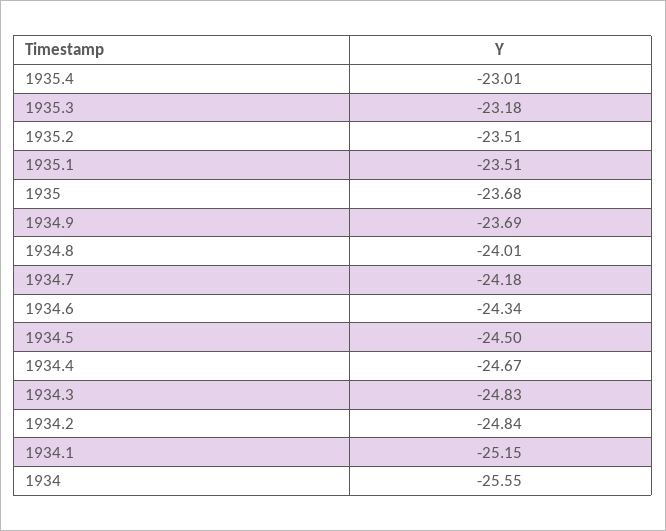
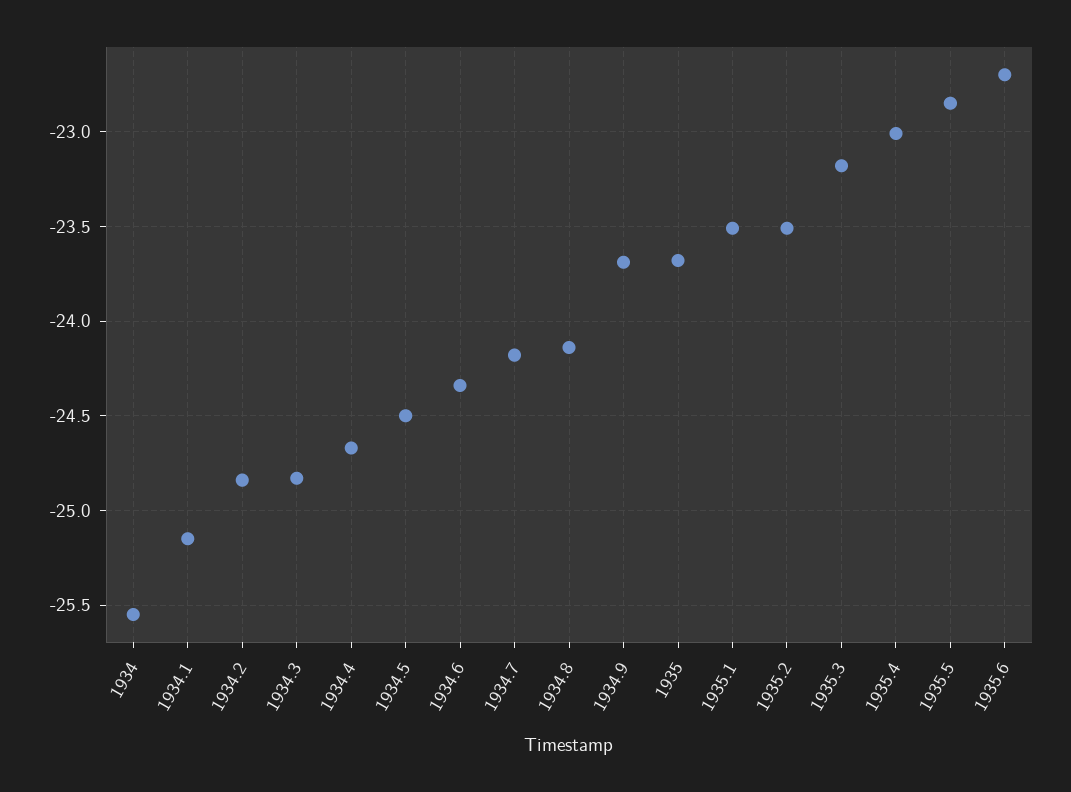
1934.8: -24.01 -> -24.15
1935.5: none -> -22.85
1935.6: none -> -22.7

